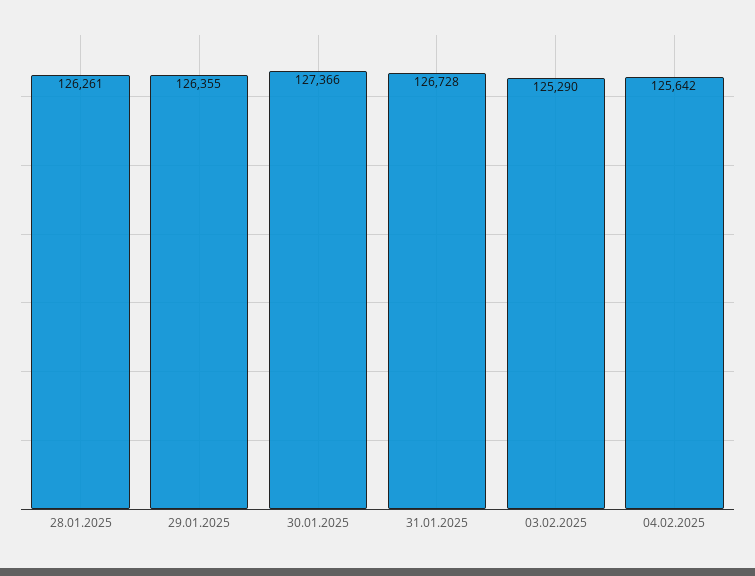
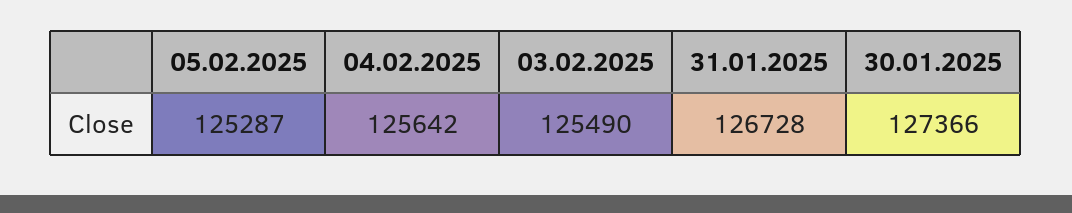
28.01.2025: 126261 -> none
29.01.2025: 126355 -> none
03.02.2025: 125290 -> 125490
05.02.2025: none -> 125287

